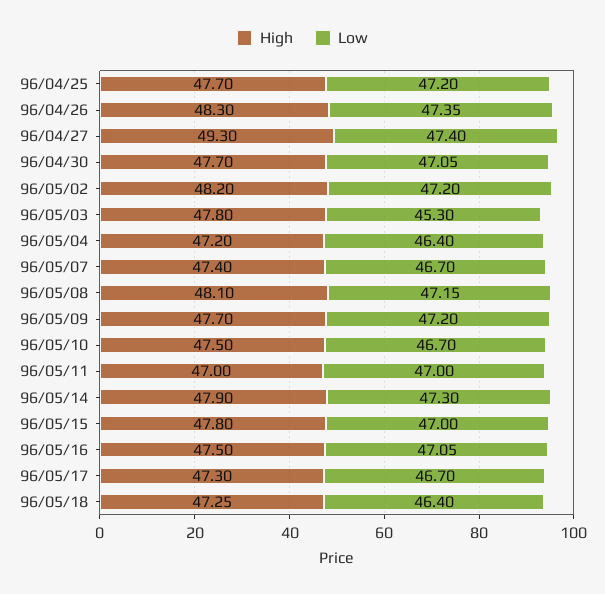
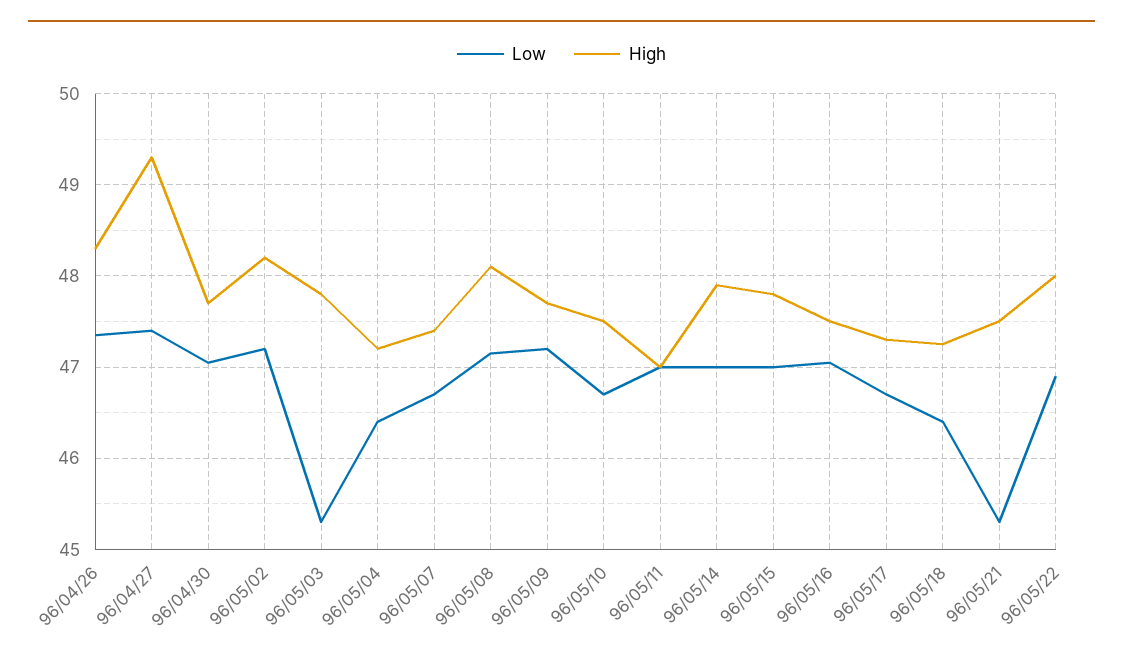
High, 96/04/25: 47.7 -> none
Low, 96/04/25: 47.2 -> none
Low, 96/05/14: 47.3 -> 47
Low, 96/05/21: none -> 45.3
High, 96/05/21: none -> 47.5
Low, 96/05/22: none -> 46.9
High, 96/05/22: none -> 48

